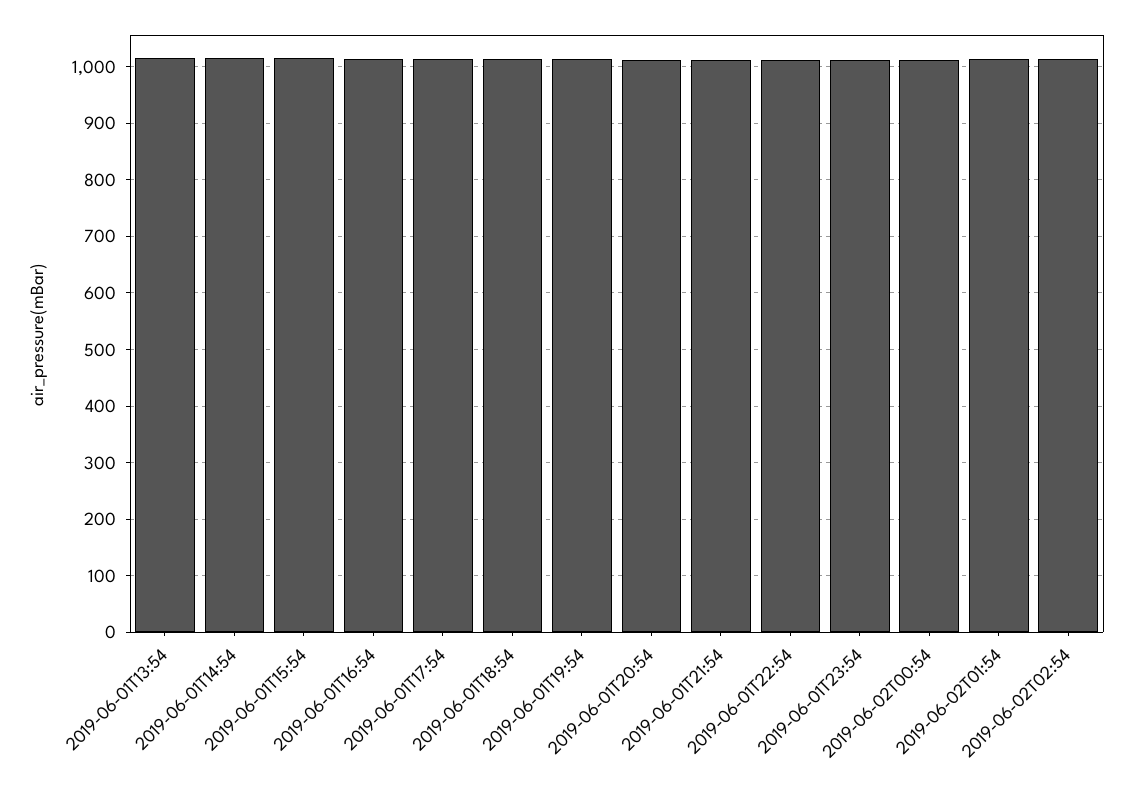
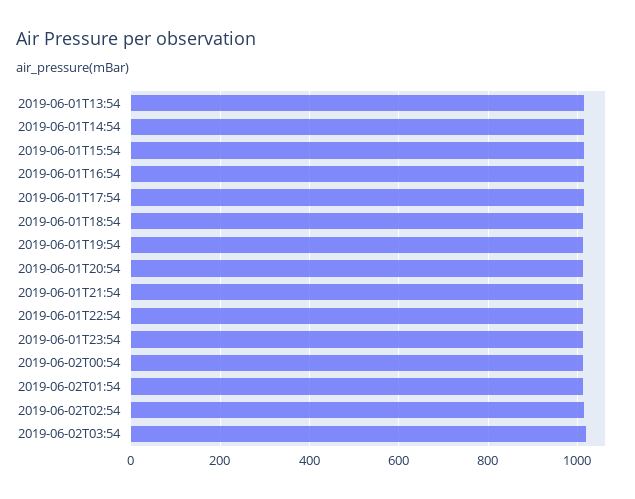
2019-06-02T03:54: none -> 1020

